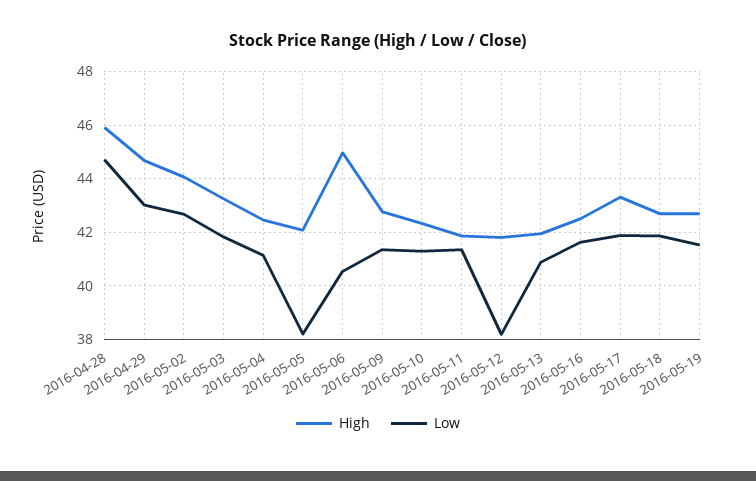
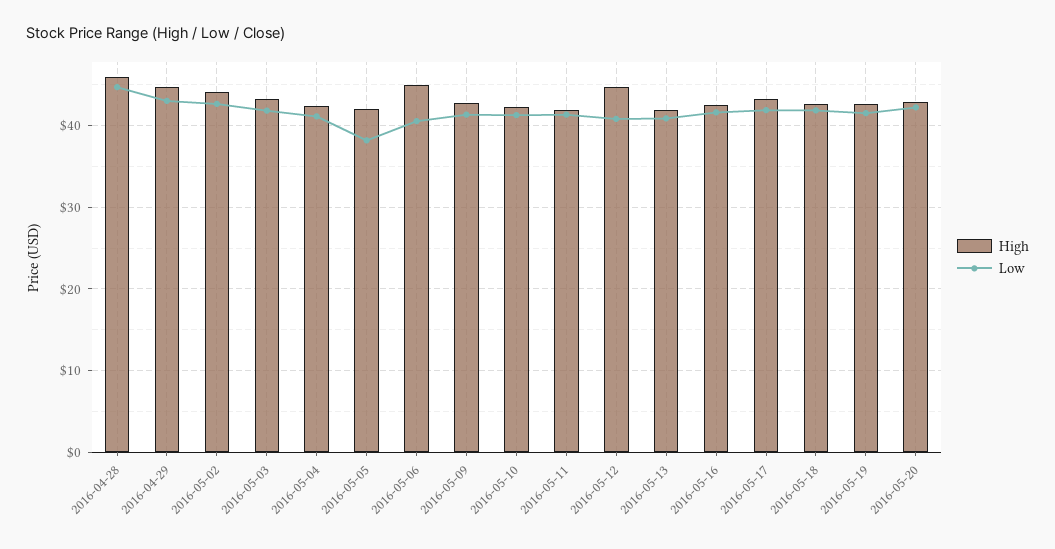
High, 2016-05-12: 41.75 -> 45
Low, 2016-05-12: 38.25 -> 41
High, 2016-05-20: none -> 43
Low, 2016-05-20: none -> 42

